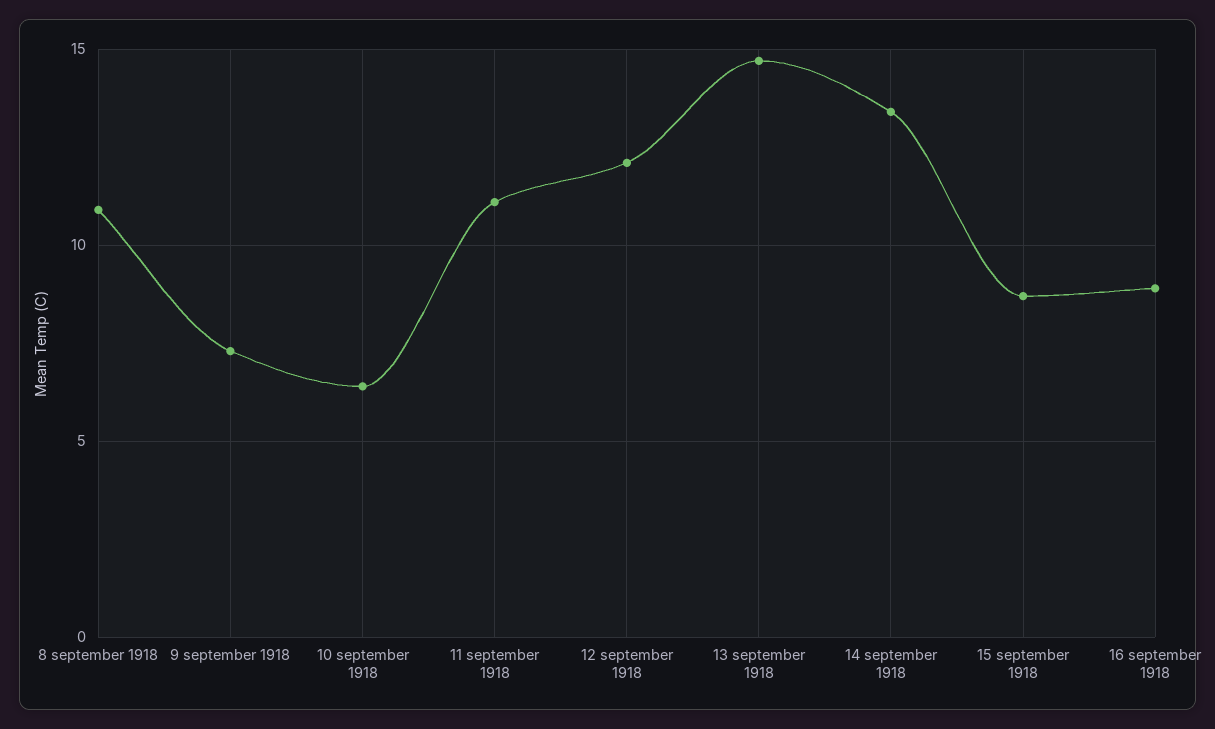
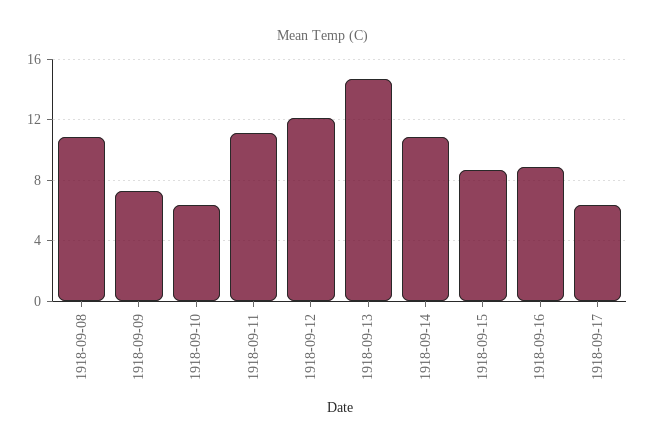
14 september 1918: 13.5 -> 11
1918-09-17: none -> 6.5

